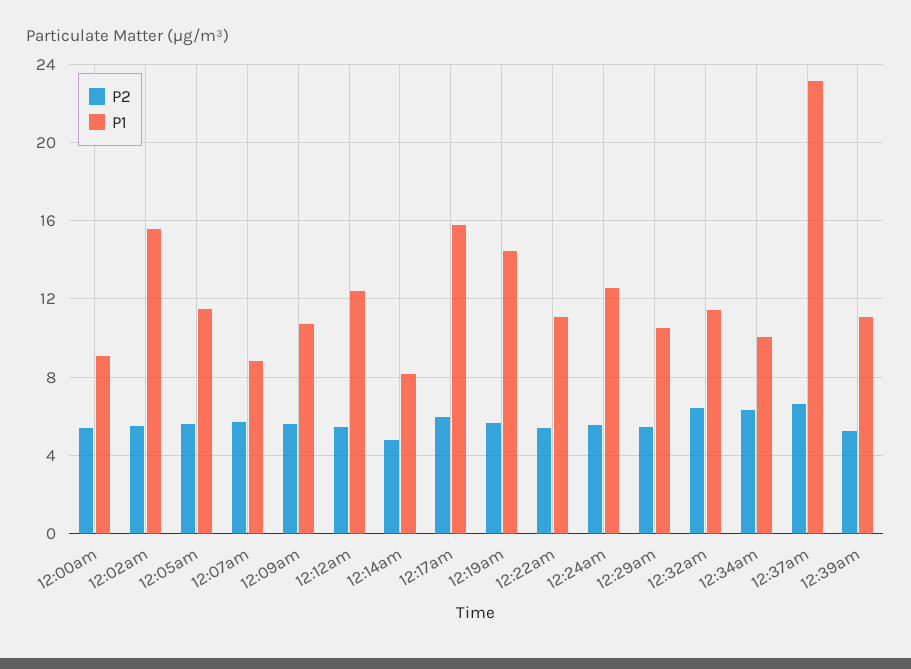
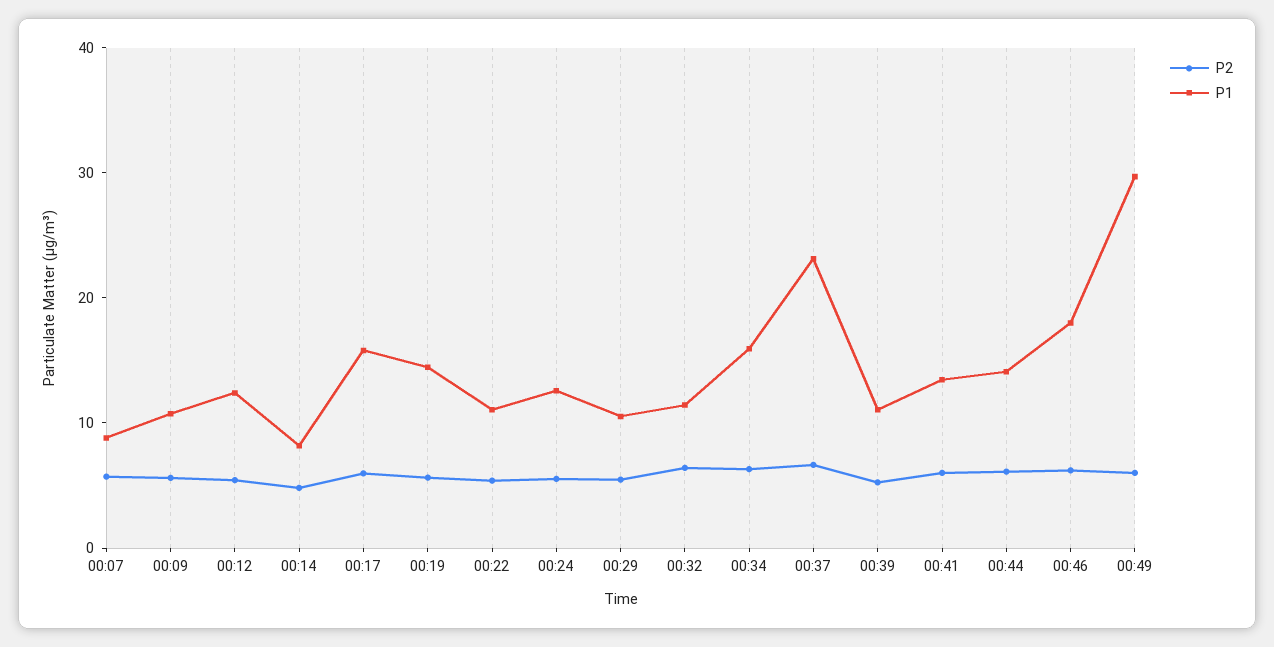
P2, 12:00am: 5.5 -> none
P1, 12:00am: 9 -> none
P2, 12:02am: 5.5 -> none
P1, 12:02am: 15.5 -> none
P2, 12:05am: 5.5 -> none
P1, 12:05am: 11.5 -> none
P1, 12:34am: 10 -> 16
P2, 00:41: none -> 6
P1, 00:41: none -> 14
P2, 00:44: none -> 6
P1, 00:44: none -> 14
P2, 00:46: none -> 6
P1, 00:46: none -> 18
P2, 00:49: none -> 6
P1, 00:49: none -> 30

